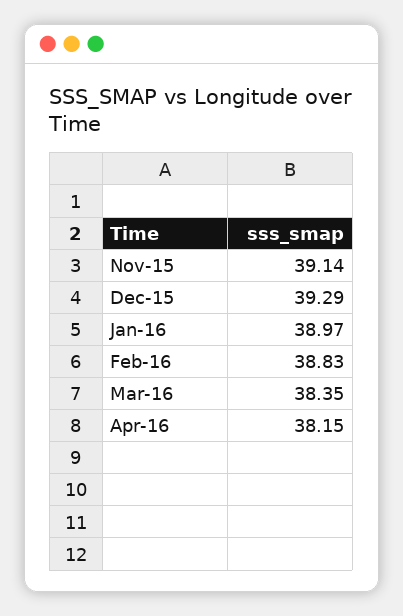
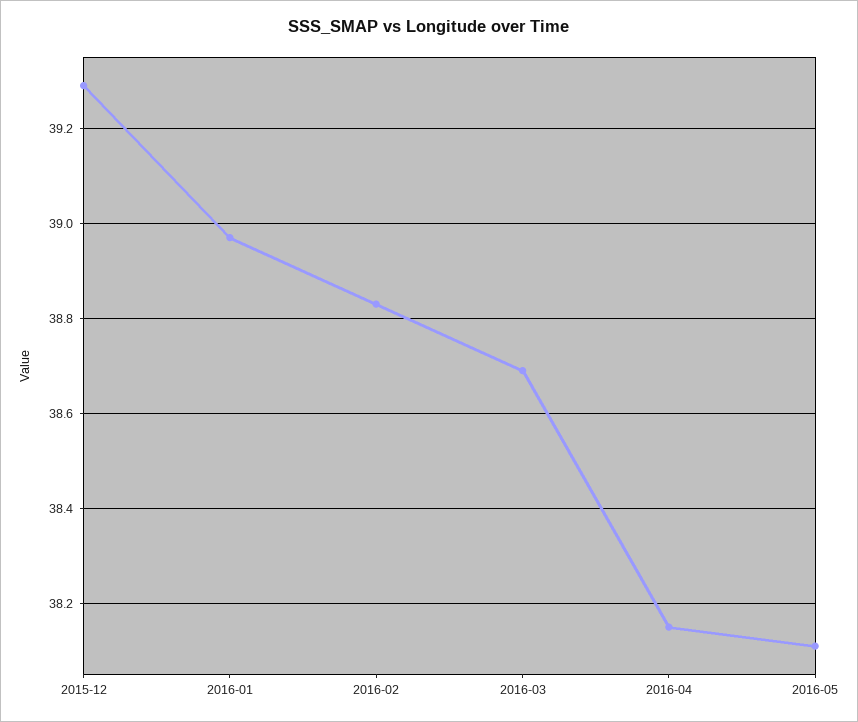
Nov-15: 39.14 -> none
Mar-16: 38.35 -> 38.7
2016-05: none -> 38.1

